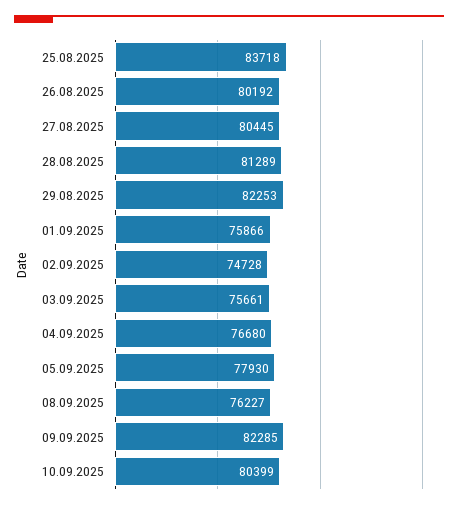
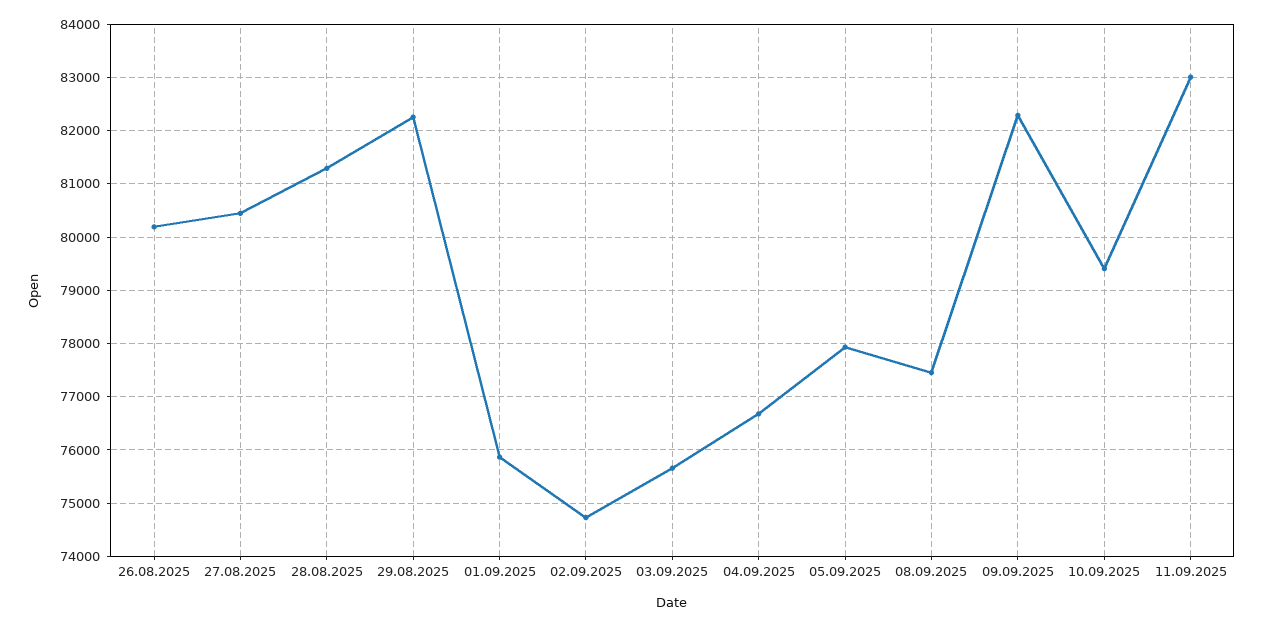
25.08.2025: 83718 -> none
08.09.2025: 76227 -> 77400
10.09.2025: 80399 -> 79400
11.09.2025: none -> 83000

